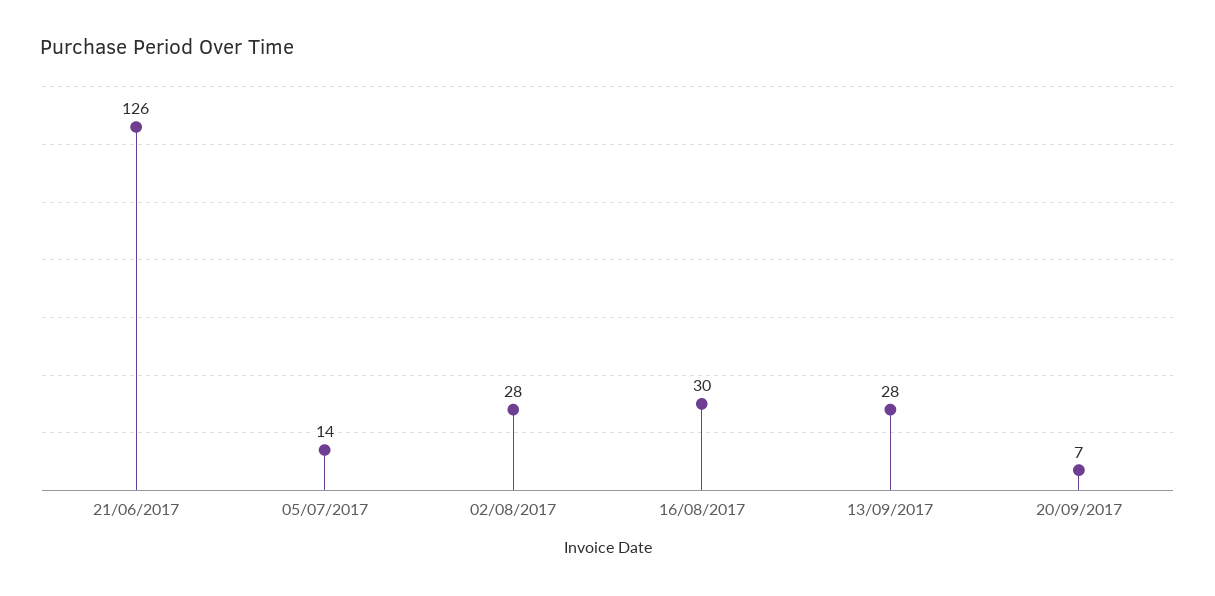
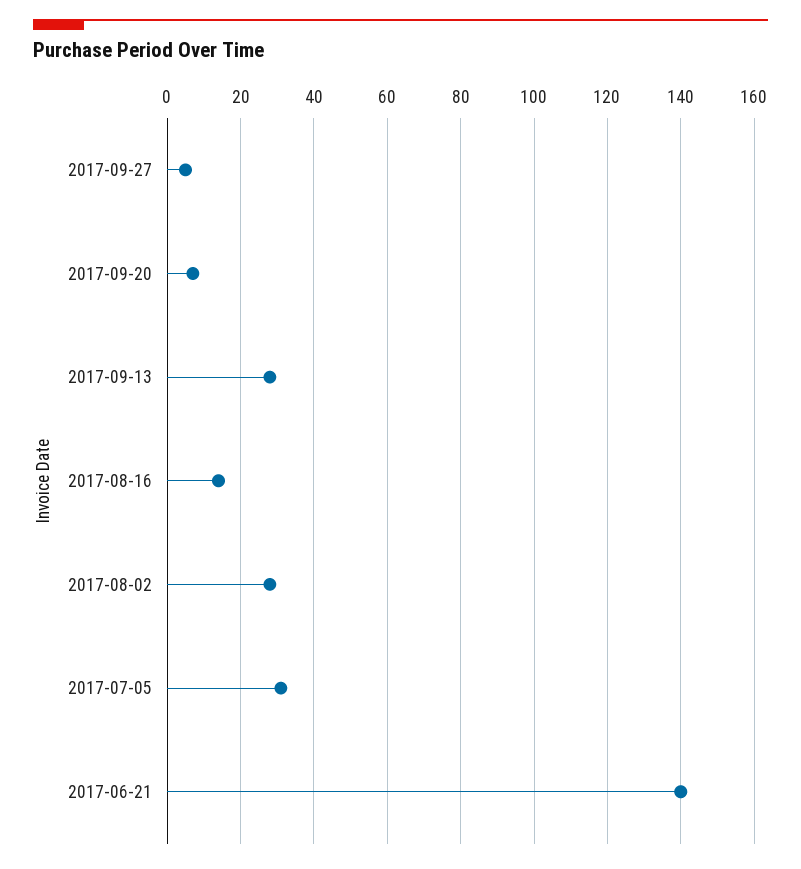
21/06/2017: 126 -> 140
05/07/2017: 14 -> 30
16/08/2017: 30 -> 15
2017-09-27: none -> 5

